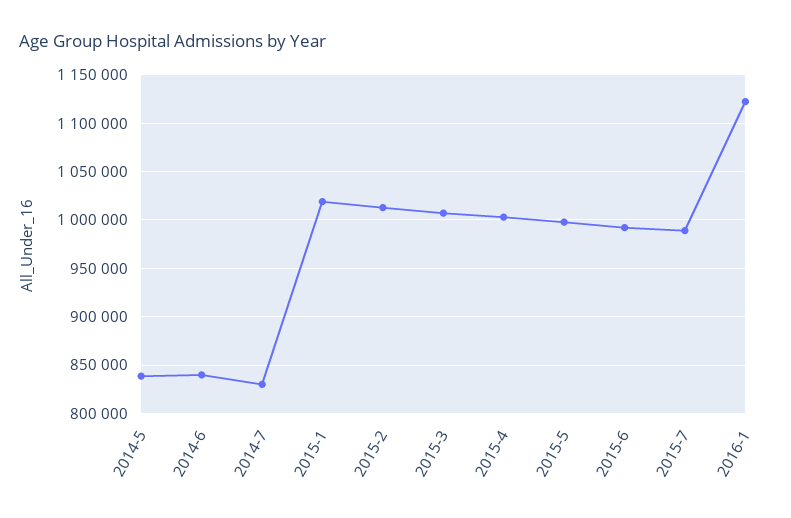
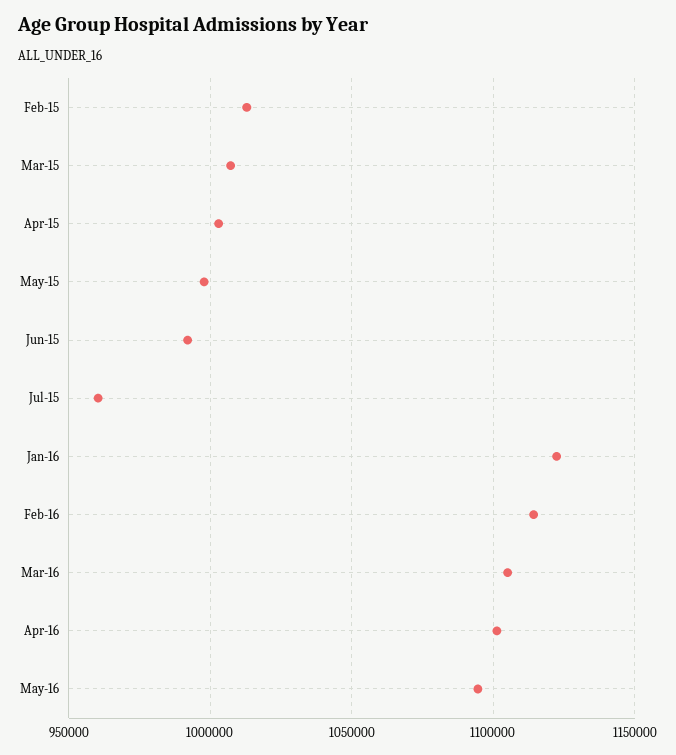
2014-5: 840000 -> none
2014-6: 840000 -> none
2014-7: 830000 -> none
2015-1: 1020000 -> none
2015-7: 990000 -> 960000
Feb-16: none -> 1115000
Mar-16: none -> 1105000
Apr-16: none -> 1100000
May-16: none -> 1095000

